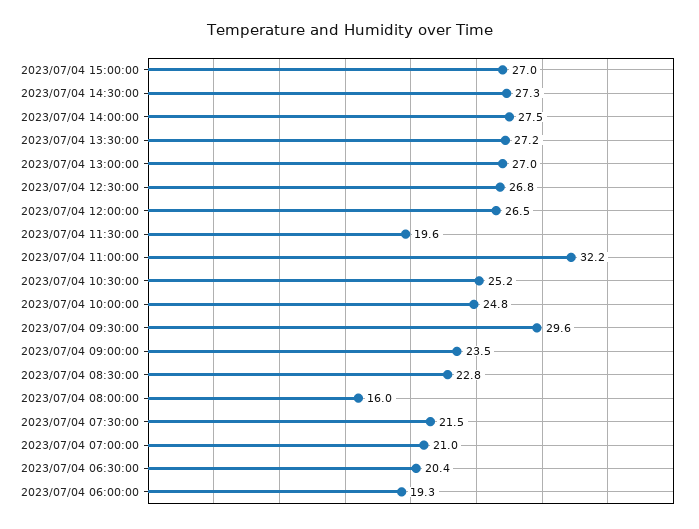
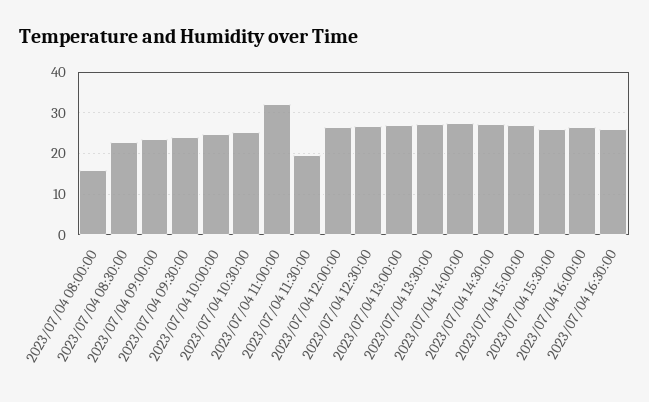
2023/07/04 09:30:00: 29.6 -> 24
2023/07/04 07:30:00: 21.5 -> none
2023/07/04 07:00:00: 21 -> none
2023/07/04 06:30:00: 20.4 -> none
2023/07/04 06:00:00: 19.3 -> none
2023/07/04 15:30:00: none -> 26
2023/07/04 16:00:00: none -> 26
2023/07/04 16:30:00: none -> 26

